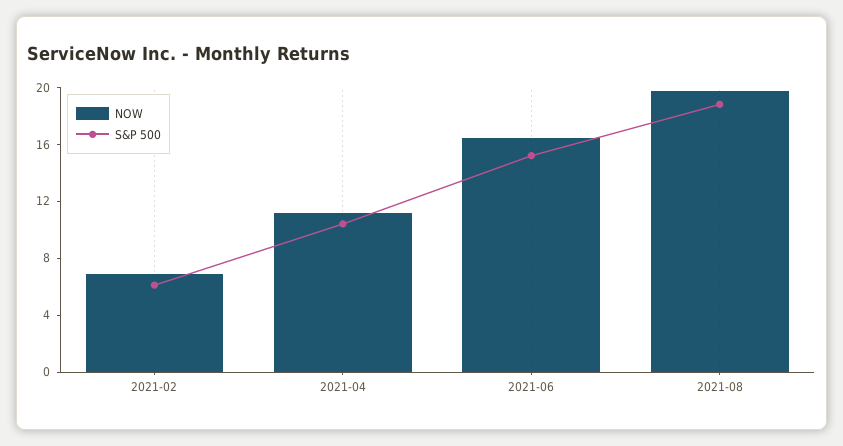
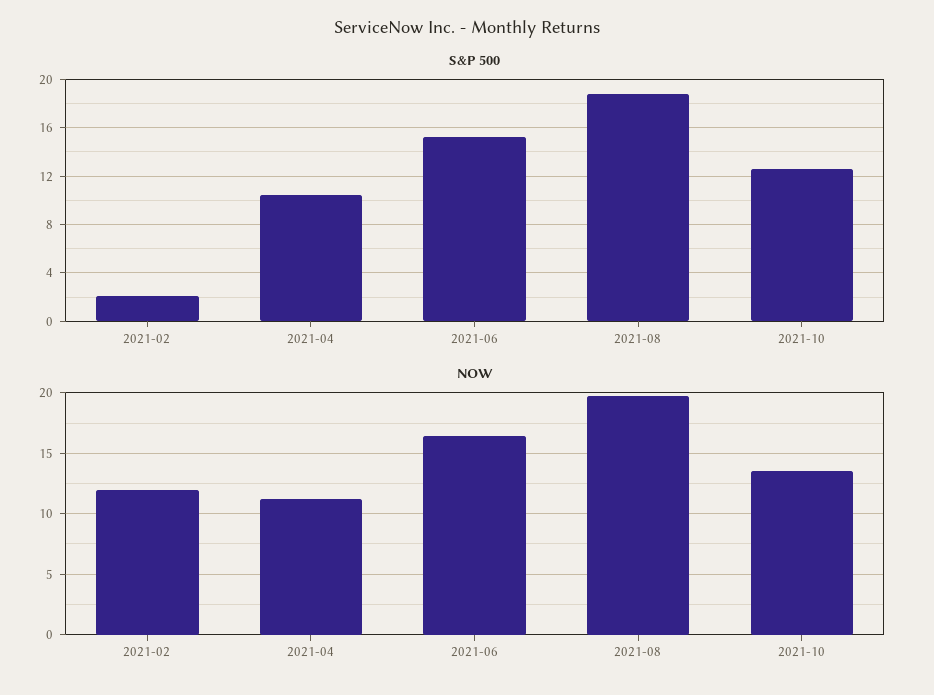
NOW, 2021-02: 7 -> 12
S&P 500, 2021-02: 6 -> 2
S&P 500, 2021-10: none -> 12.5
NOW, 2021-10: none -> 13.5

